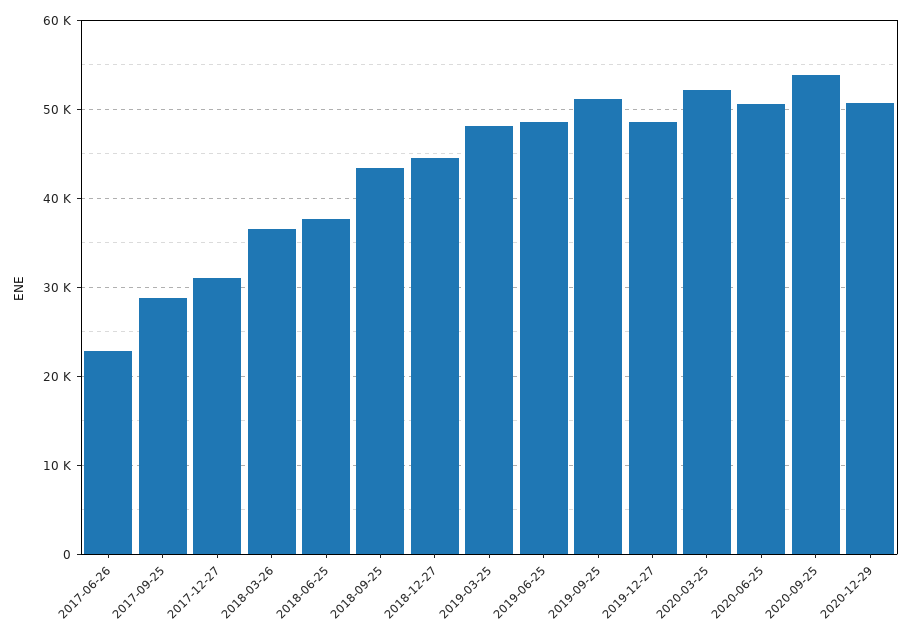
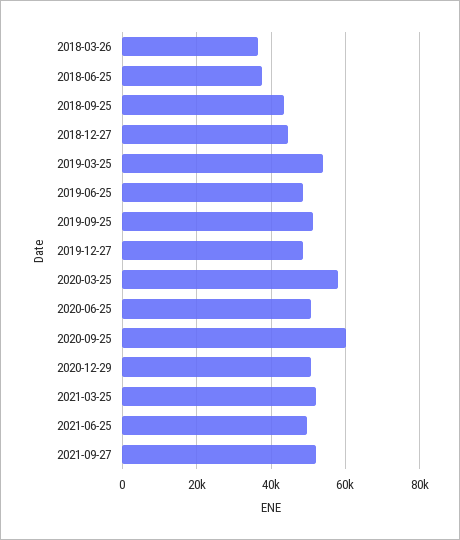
2017-06-26: 23000 -> none
2017-09-25: 29000 -> none
2017-12-27: 31000 -> none
2019-03-25: 48000 -> 54000
2020-03-25: 52000 -> 58000
2020-09-25: 54000 -> 60000
2021-03-25: none -> 52000
2021-06-25: none -> 50000
2021-09-27: none -> 52000

